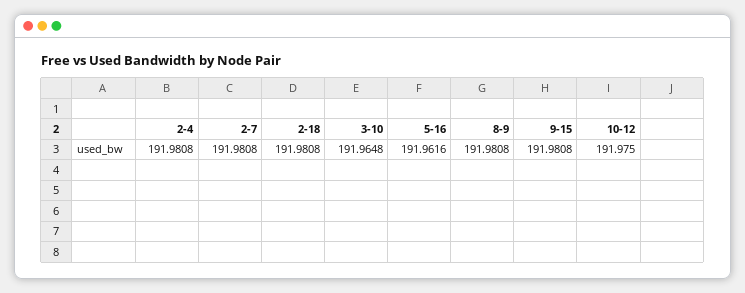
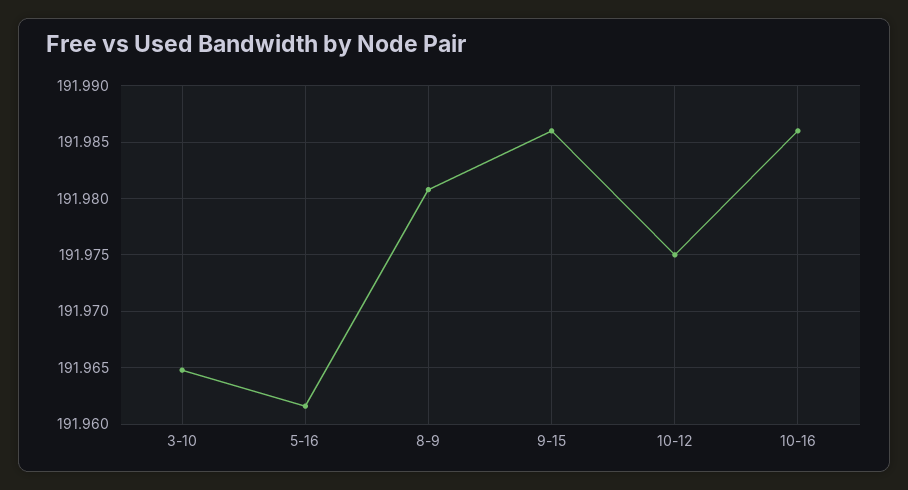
2-4: 191.9808 -> none
2-7: 191.9808 -> none
2-18: 191.9808 -> none
9-15: 191.9808 -> 191.986
10-16: none -> 191.986

